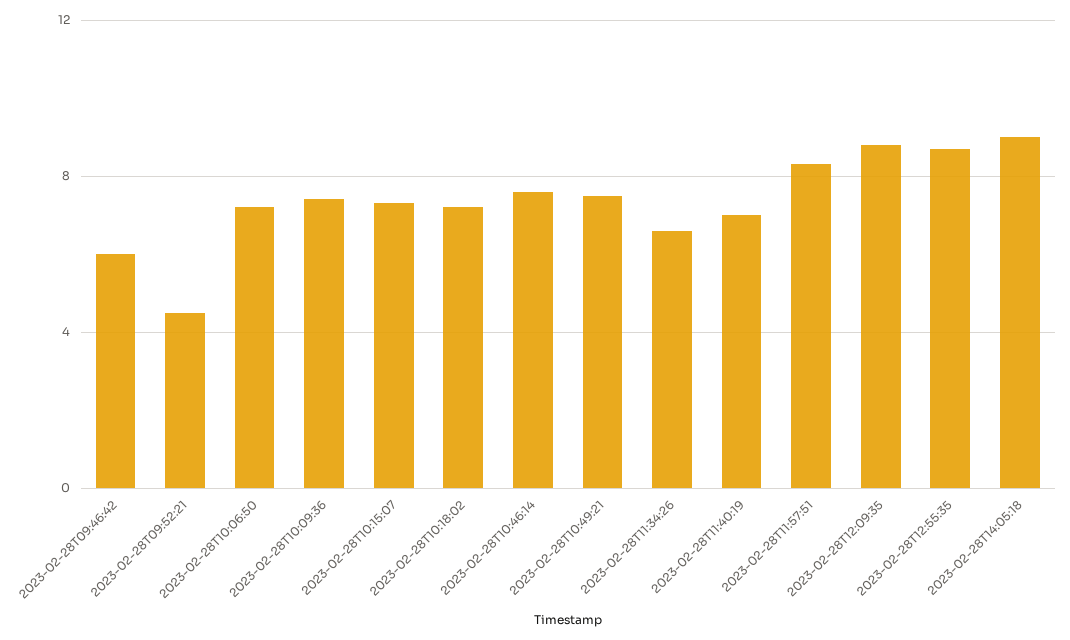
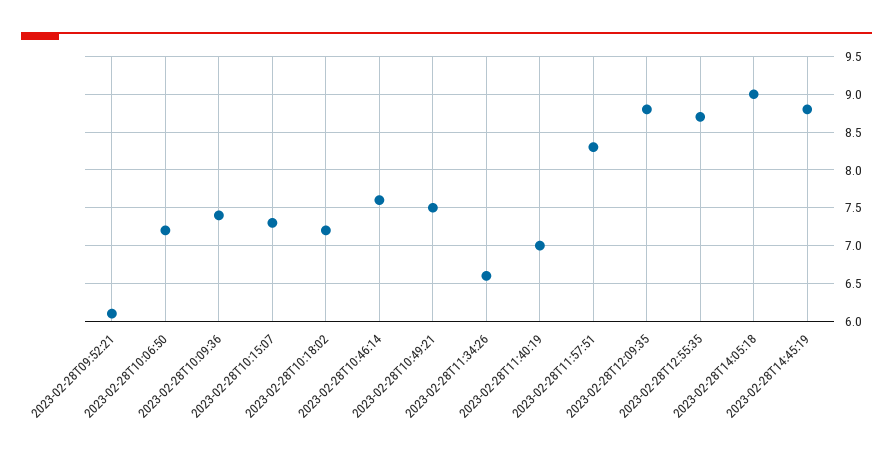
2023-02-28T09:46:42: 6 -> none
2023-02-28T09:52:21: 4.5 -> 6.1
2023-02-28T14:45:19: none -> 8.8

